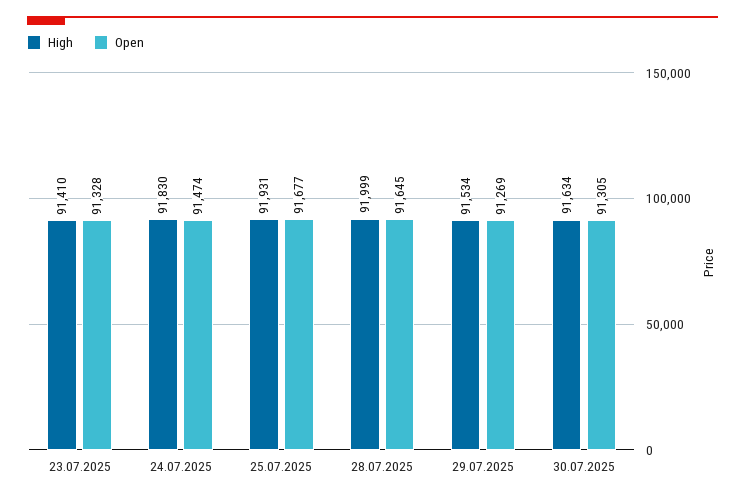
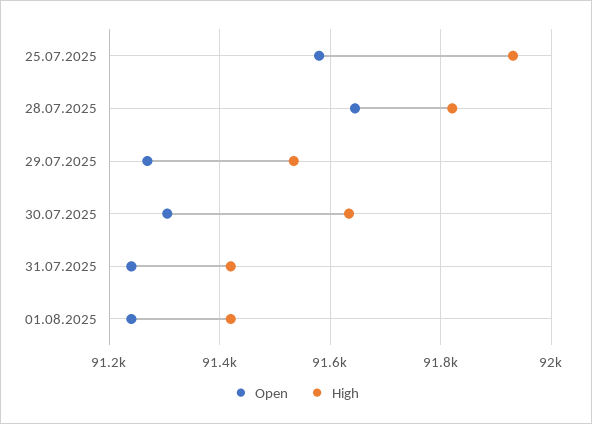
High, 23.07.2025: 91410 -> none
Open, 23.07.2025: 91328 -> none
High, 24.07.2025: 91830 -> none
Open, 24.07.2025: 91474 -> none
Open, 25.07.2025: 91677 -> 91580
High, 28.07.2025: 91999 -> 91820
Open, 31.07.2025: none -> 91240
High, 31.07.2025: none -> 91420
Open, 01.08.2025: none -> 91240
High, 01.08.2025: none -> 91420

